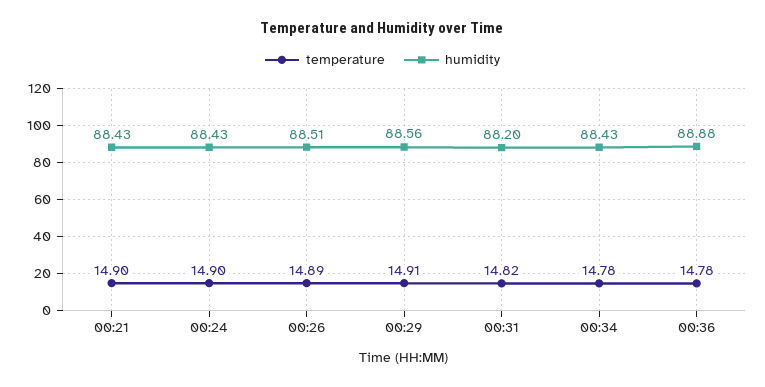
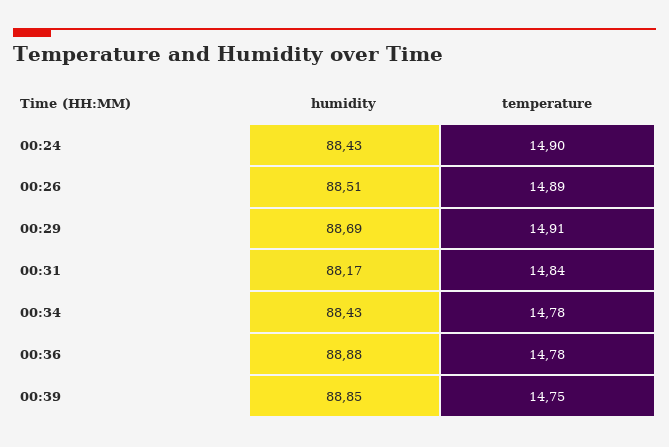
temperature, 00:21: 14.9 -> none
humidity, 00:21: 88.43 -> none
humidity, 00:29: 88.56 -> 88.69
temperature, 00:31: 14.82 -> 14.84
humidity, 00:31: 88.2 -> 88.17
humidity, 00:39: none -> 88.85
temperature, 00:39: none -> 14.75

